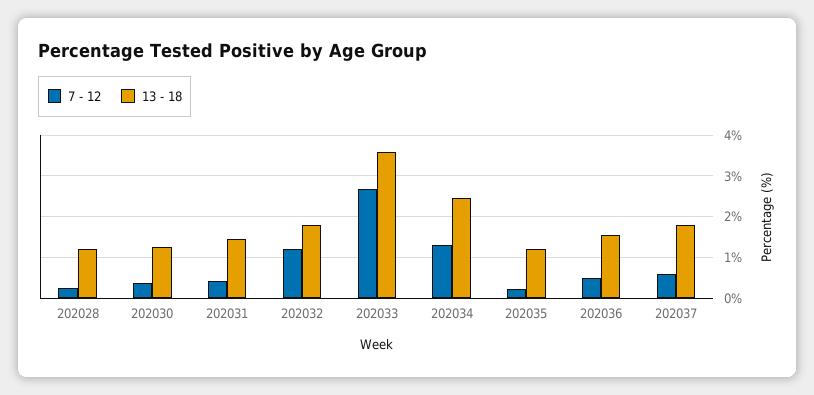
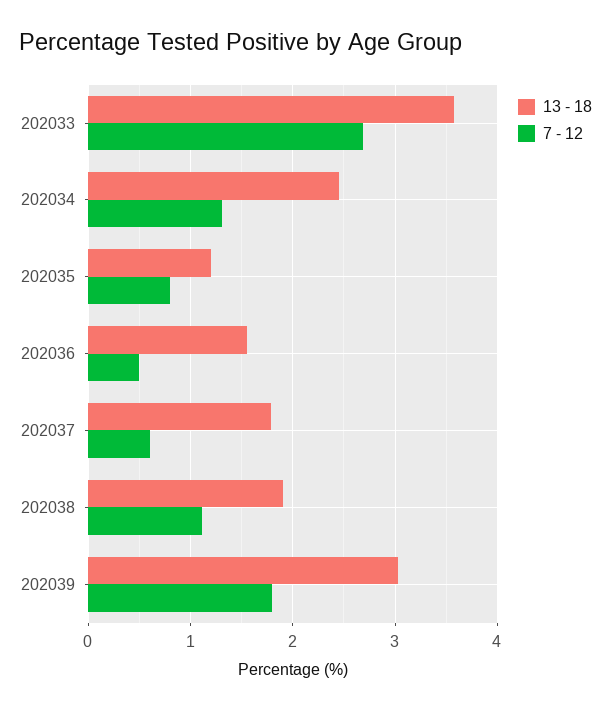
7 - 12, 202028: 0.2 -> none
13 - 18, 202028: 1.2 -> none
7 - 12, 202030: 0.4 -> none
13 - 18, 202030: 1.2 -> none
7 - 12, 202031: 0.4 -> none
13 - 18, 202031: 1.4 -> none
7 - 12, 202032: 1.2 -> none
13 - 18, 202032: 1.8 -> none
7 - 12, 202035: 0.2 -> 0.8
13 - 18, 202038: none -> 1.9
7 - 12, 202038: none -> 1.1
13 - 18, 202039: none -> 3
7 - 12, 202039: none -> 1.8

